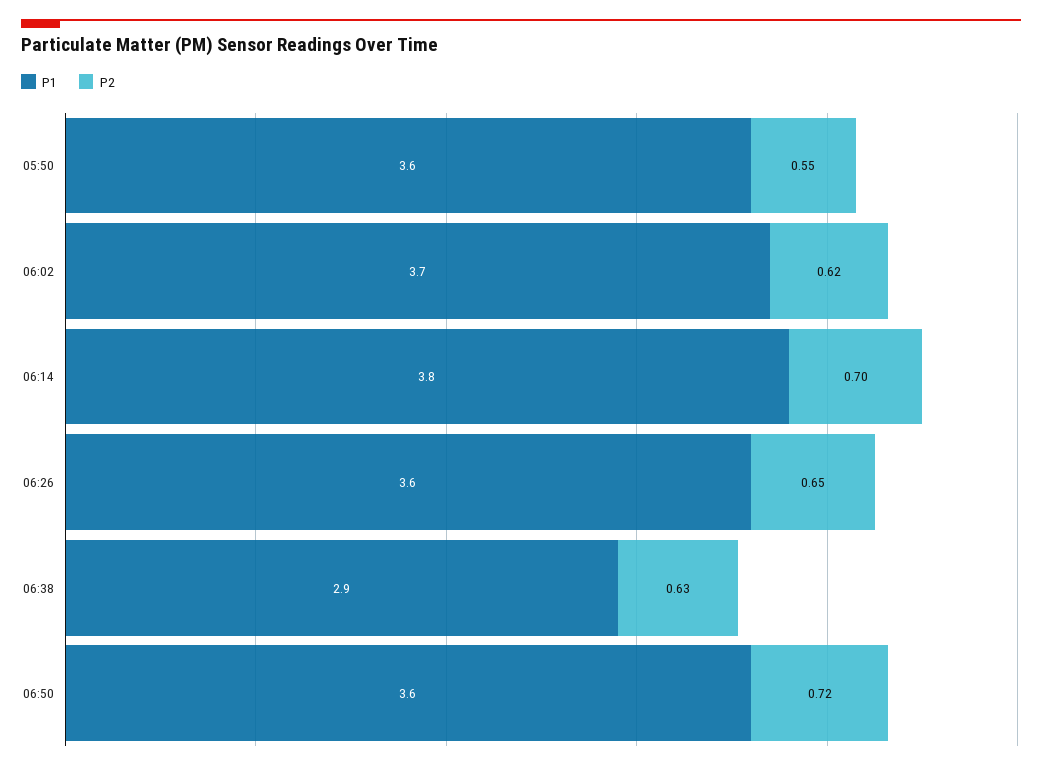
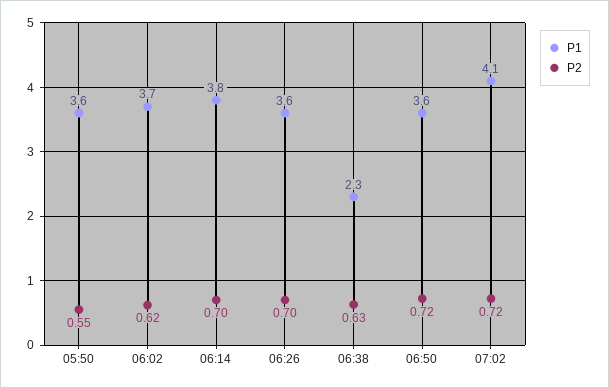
P2, 06:26: 0.65 -> 0.7
P1, 06:38: 2.9 -> 2.3
P1, 07:02: none -> 4.1
P2, 07:02: none -> 0.72

